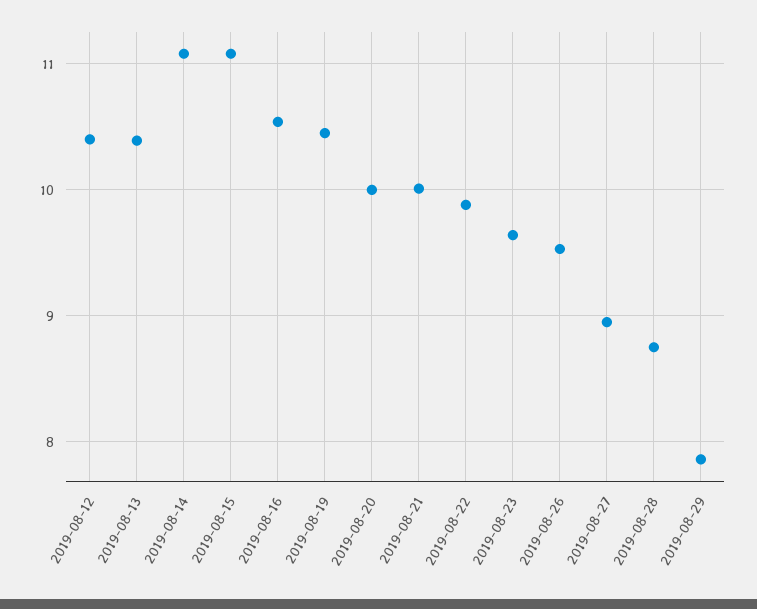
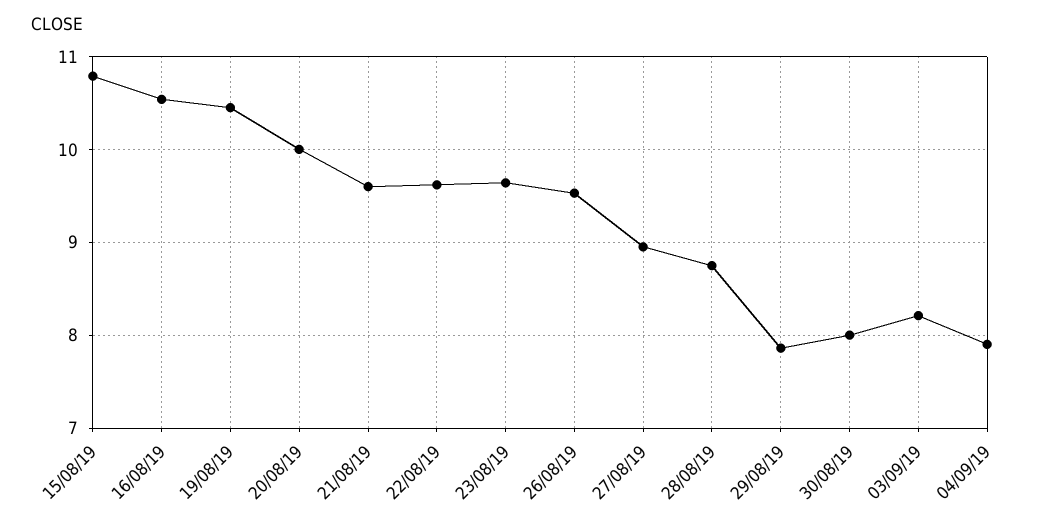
2019-08-12: 10.4 -> none
2019-08-13: 10.4 -> none
2019-08-14: 11.1 -> none
2019-08-15: 11.1 -> 10.8
2019-08-21: 10 -> 9.6
2019-08-22: 9.9 -> 9.6
30/08/19: none -> 8
03/09/19: none -> 8.2
04/09/19: none -> 7.9

